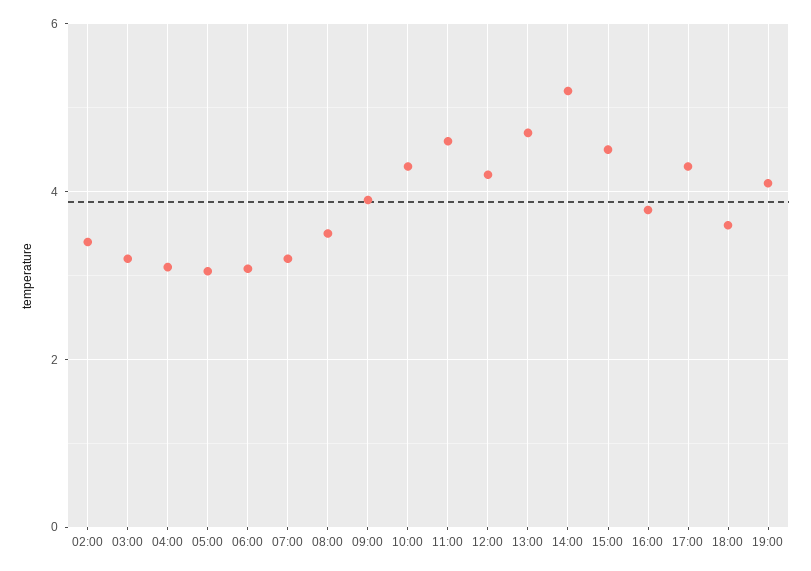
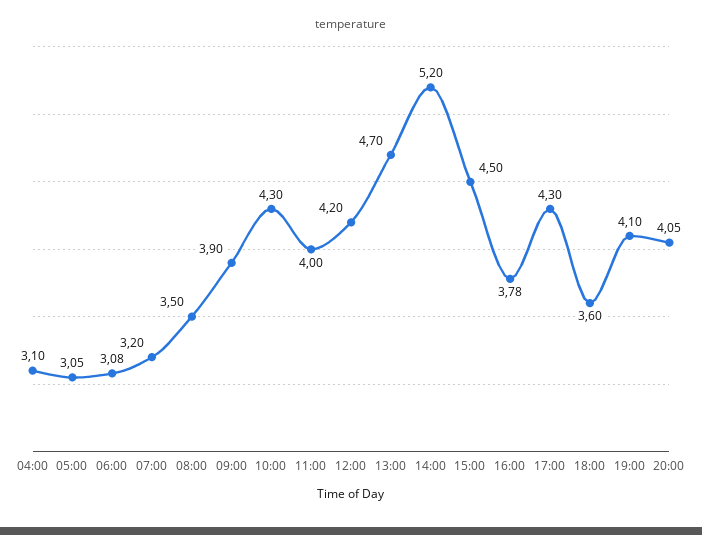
02:00: 3.4 -> none
03:00: 3.2 -> none
11:00: 4.6 -> 4
20:00: none -> 4.05

